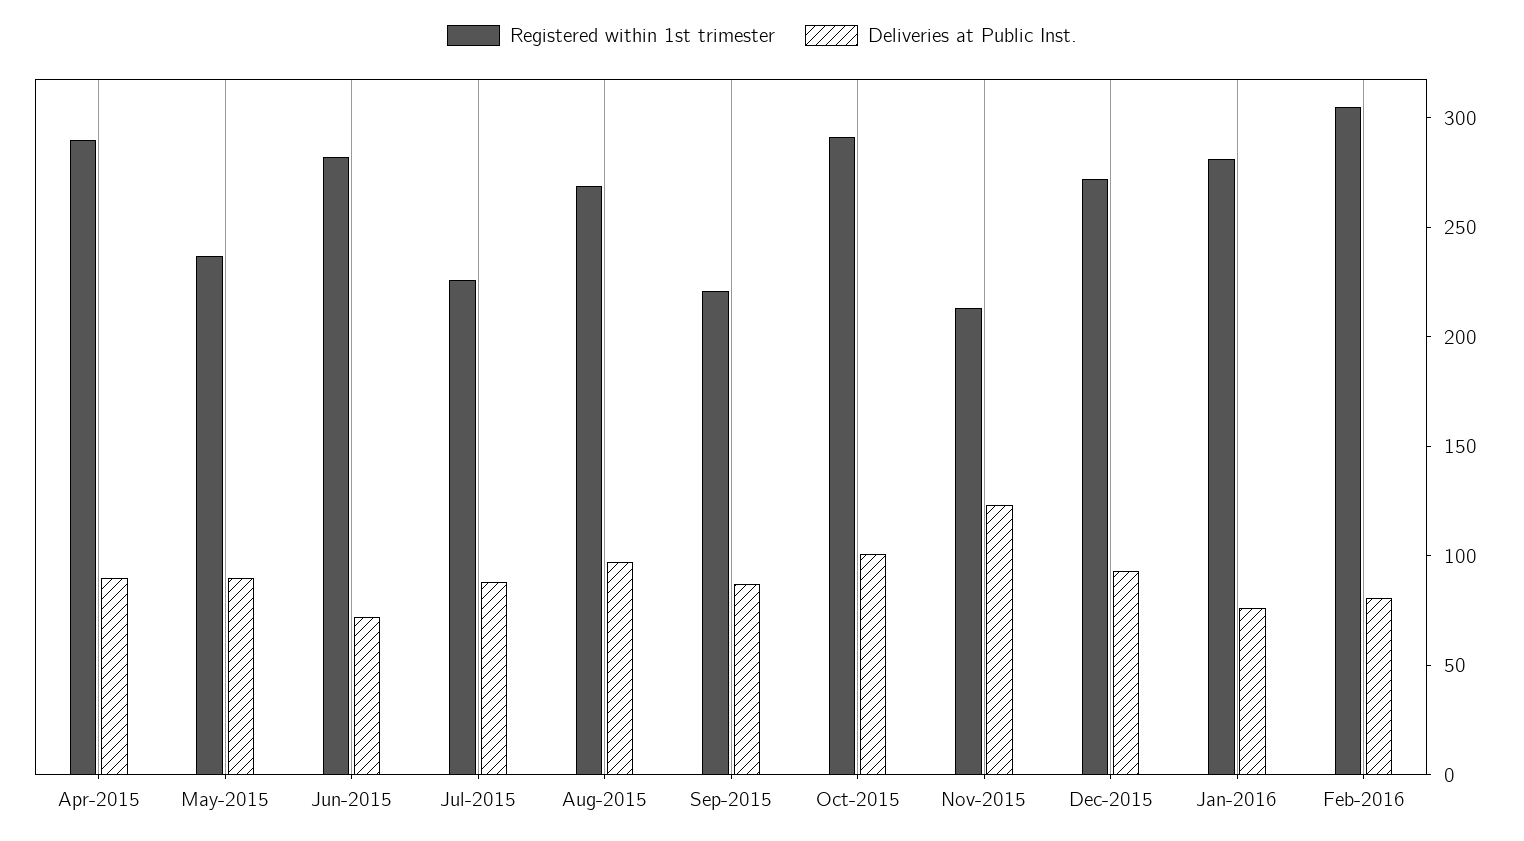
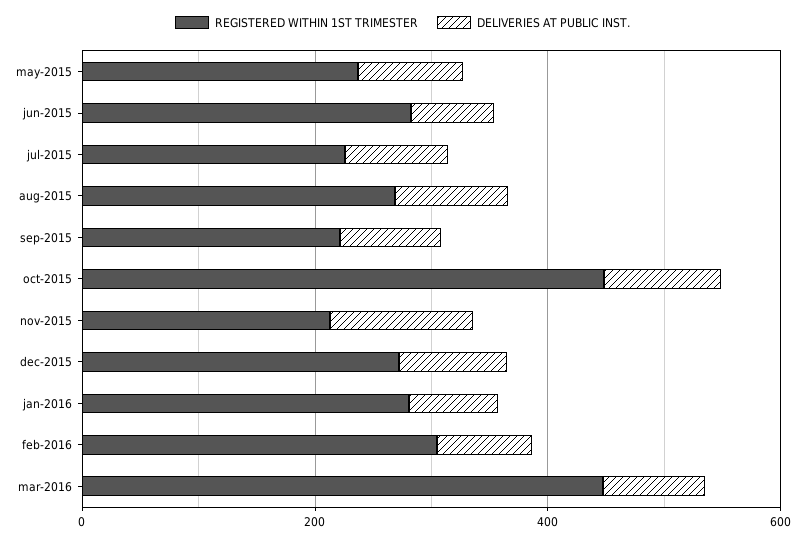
Registered within 1st trimester, Apr-2015: 290 -> none
Deliveries at Public Inst., Apr-2015: 90 -> none
Registered within 1st trimester, Oct-2015: 290 -> 450
Registered within 1st trimester, mar-2016: none -> 450
Deliveries at Public Inst., mar-2016: none -> 100

